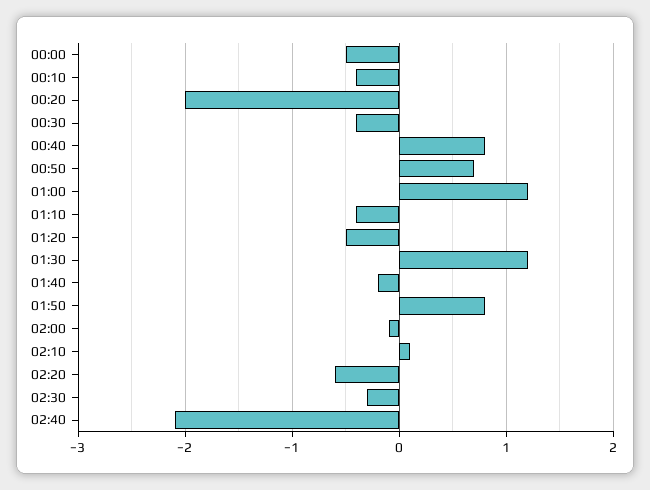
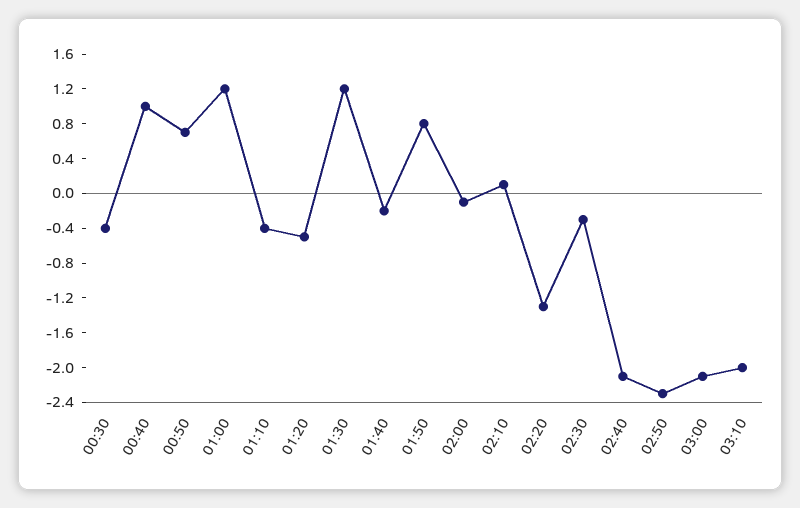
00:00: -0.5 -> none
00:10: -0.4 -> none
00:20: -2 -> none
00:40: 0.8 -> 1
02:20: -0.6 -> -1.3
02:50: none -> -2.3
03:00: none -> -2.1
03:10: none -> -2

